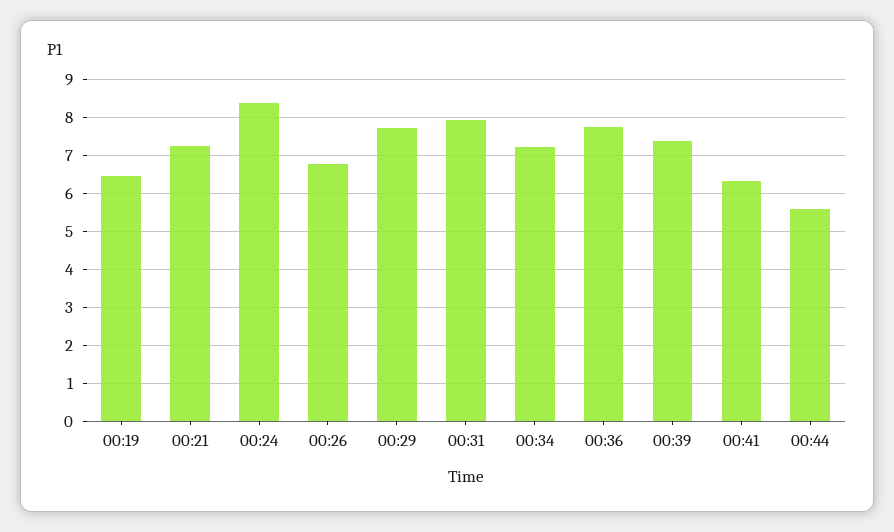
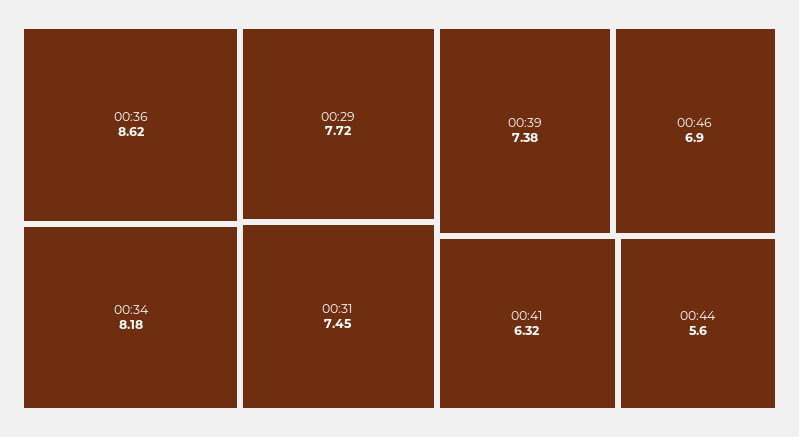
00:19: 6.4 -> none
00:21: 7.2 -> none
00:24: 8.4 -> none
00:26: 6.8 -> none
00:31: 8 -> 7.45
00:34: 7.2 -> 8.18
00:36: 7.8 -> 8.62
00:46: none -> 6.9

